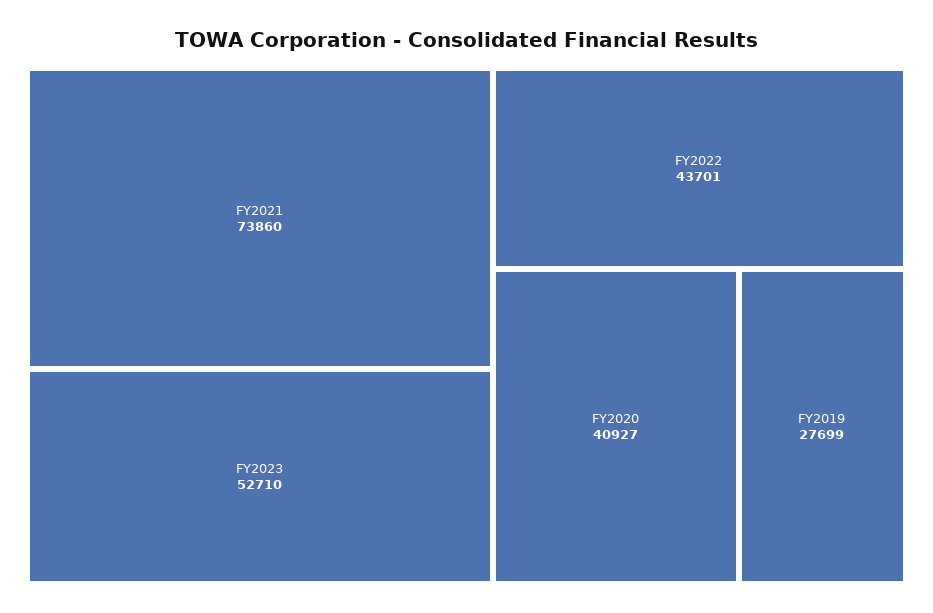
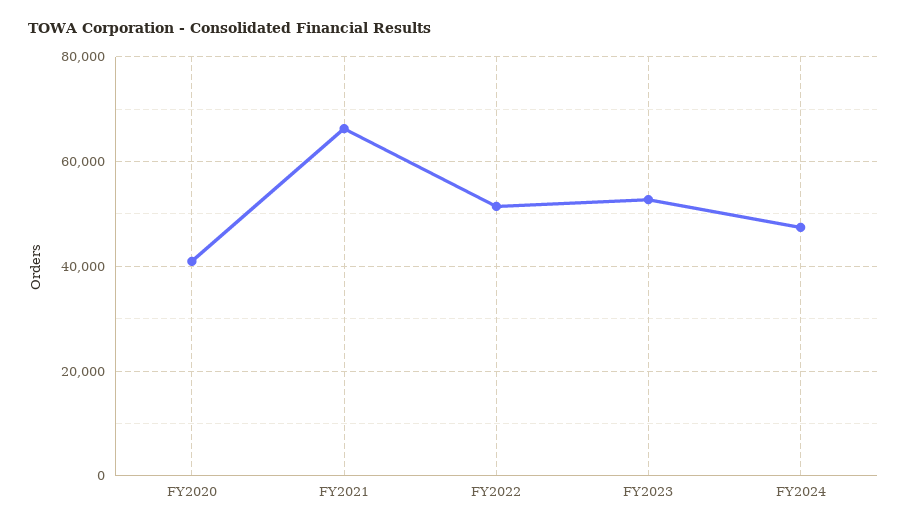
FY2021: 73860 -> 66000
FY2022: 43701 -> 52000
FY2019: 27699 -> none
FY2024: none -> 48000

